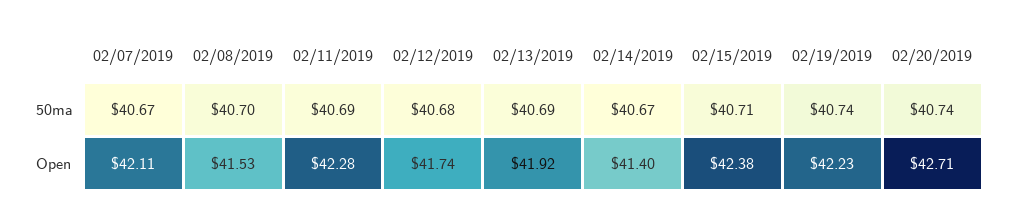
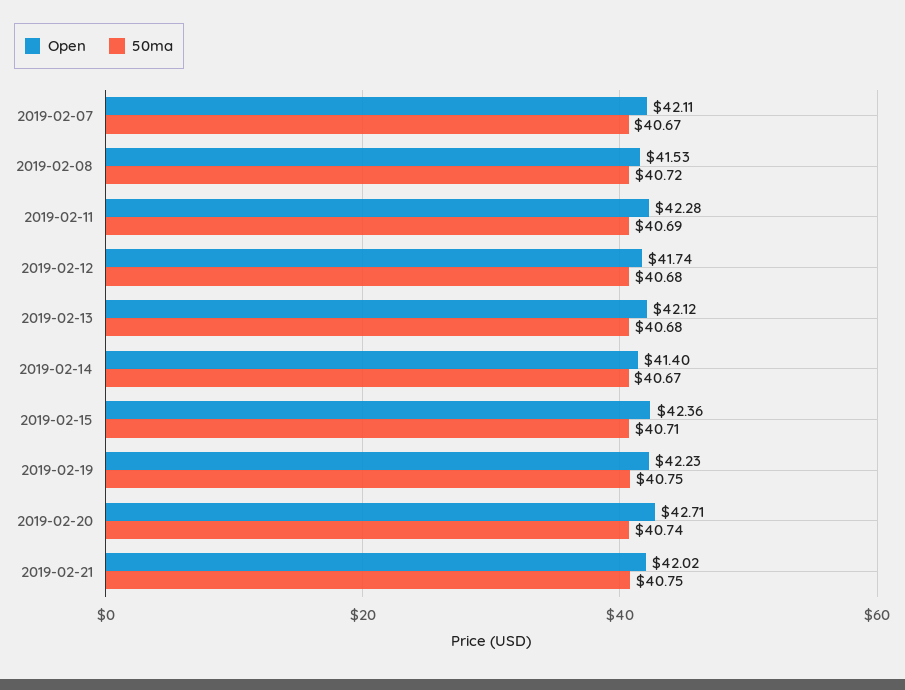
50ma, 02/08/2019: 40.7 -> 40.72
50ma, 02/13/2019: 40.69 -> 40.68
50ma, 02/19/2019: 40.74 -> 40.75
Open, 02/13/2019: 41.92 -> 42.12
Open, 02/15/2019: 42.38 -> 42.36
Open, 2019-02-21: none -> 42.02
50ma, 2019-02-21: none -> 40.75

